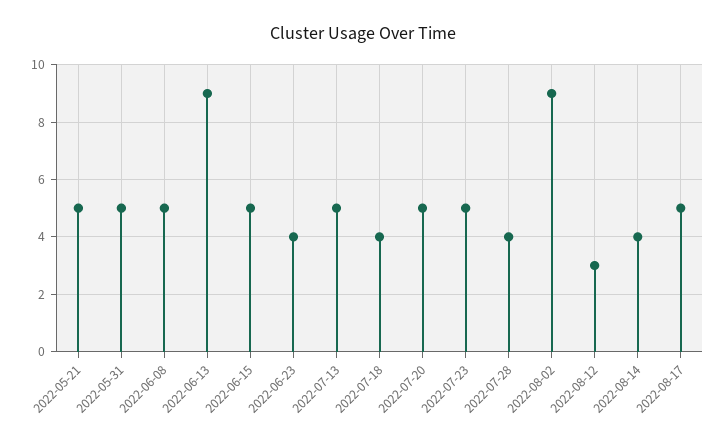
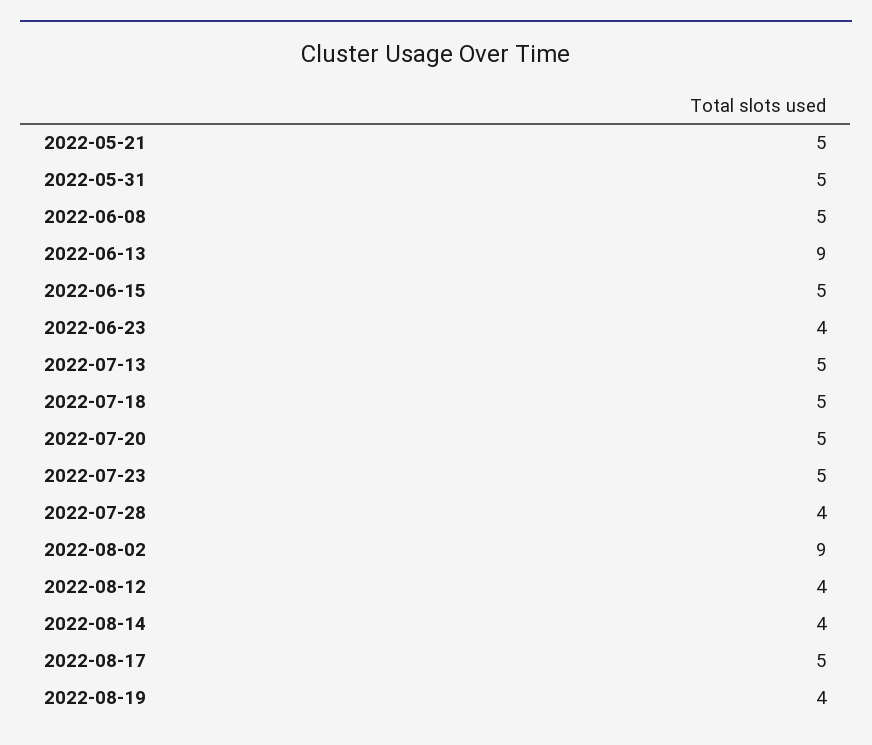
2022-07-18: 4 -> 5
2022-08-12: 3 -> 4
2022-08-19: none -> 4

